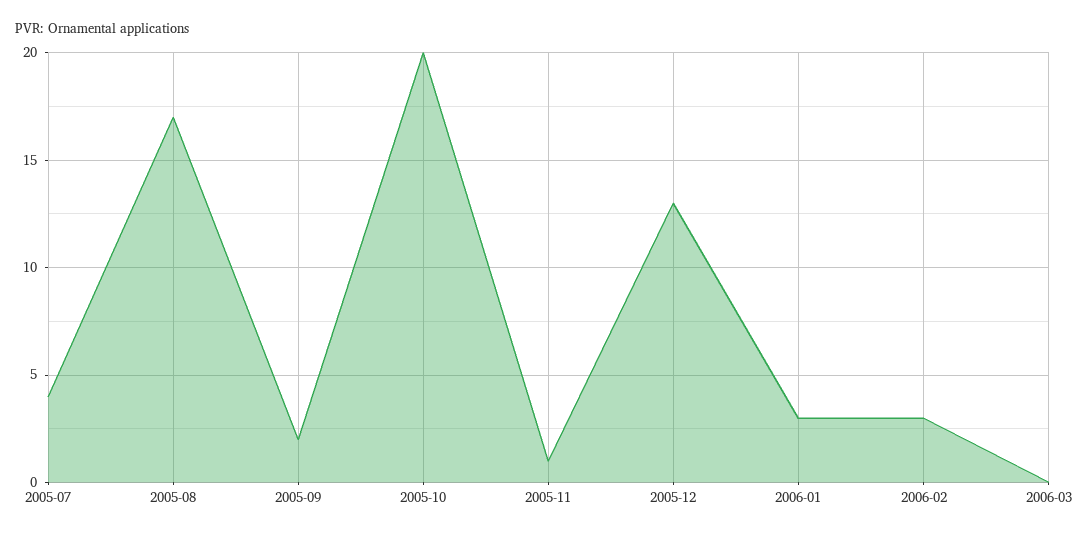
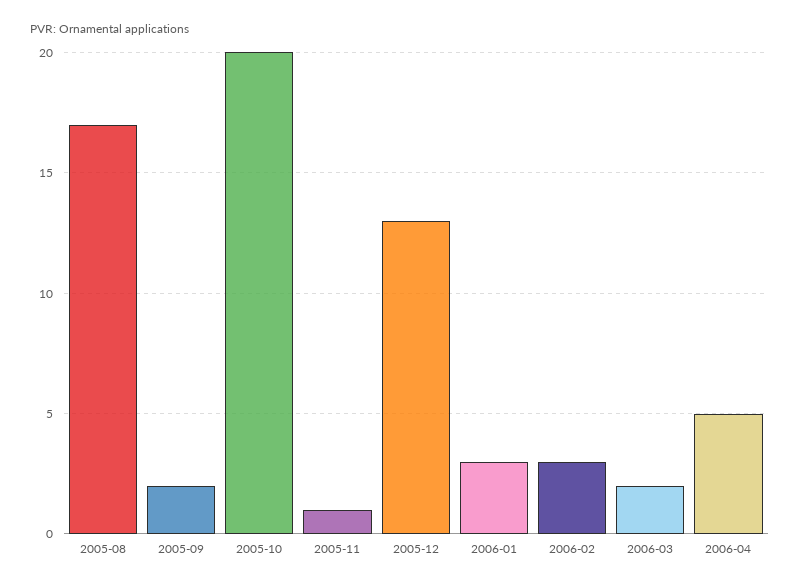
2005-07: 4 -> none
2006-03: 0 -> 2
2006-04: none -> 5

